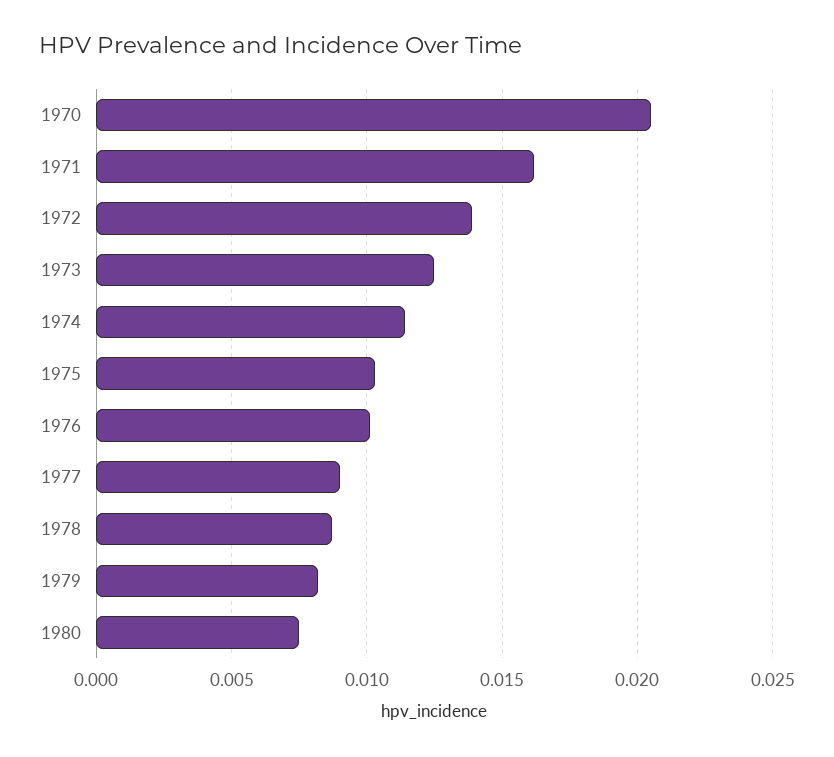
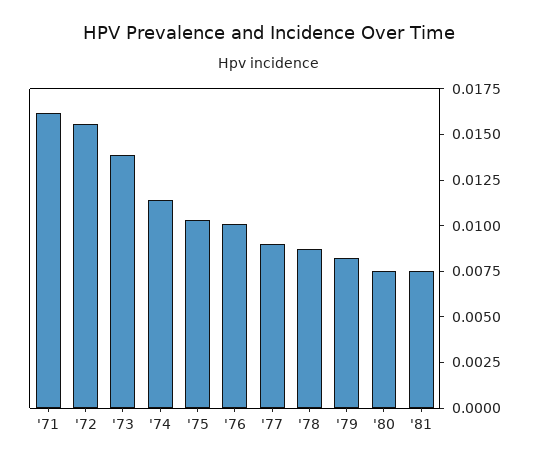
1970: 0.0205 -> none
1972: 0.014 -> 0.0155
1973: 0.0125 -> 0.014
'81: none -> 0.0075

